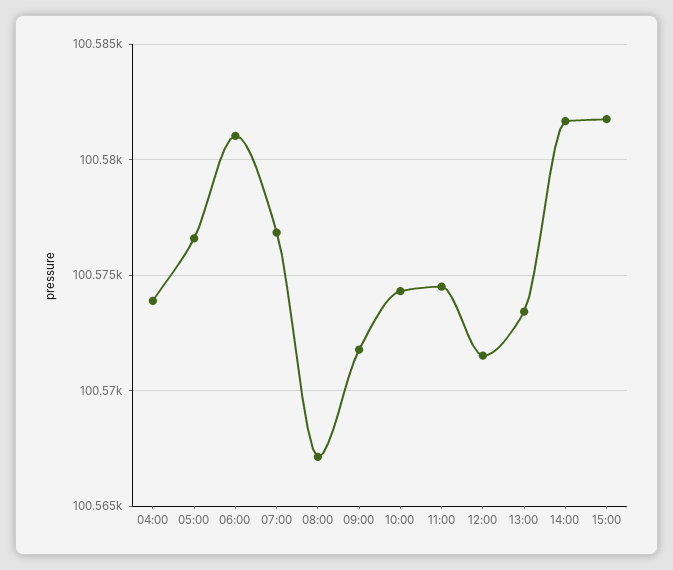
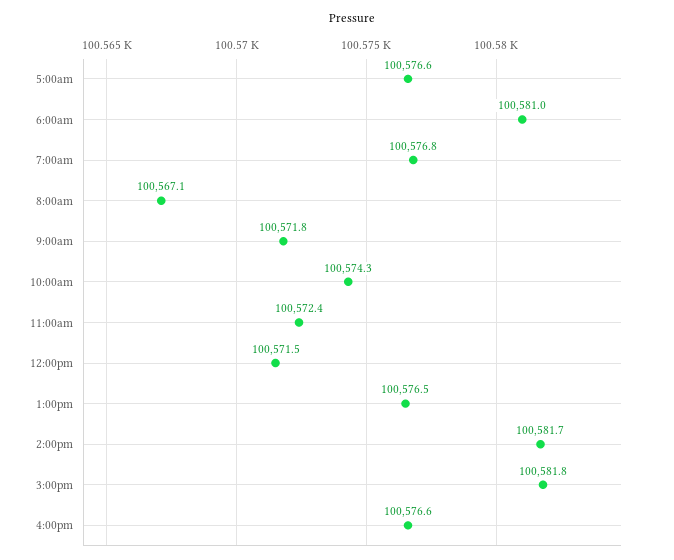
04:00: 100574 -> none
11:00: 100574.5 -> 100572.4
13:00: 100573.5 -> 100576.5
4:00pm: none -> 100576.6

